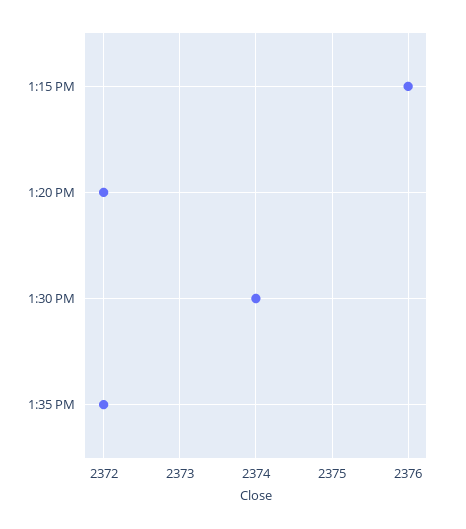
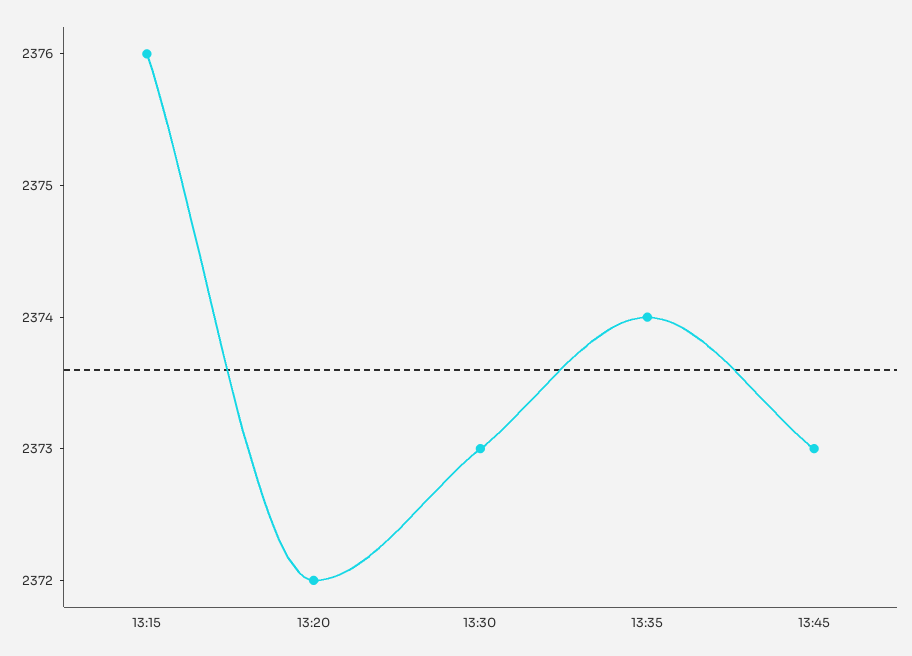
1:30 PM: 2374 -> 2373
1:35 PM: 2372 -> 2374
13:45: none -> 2373

